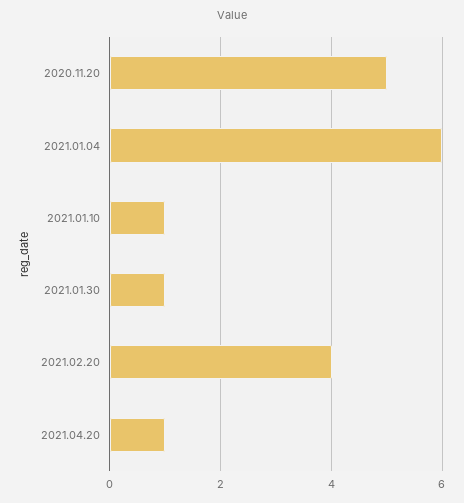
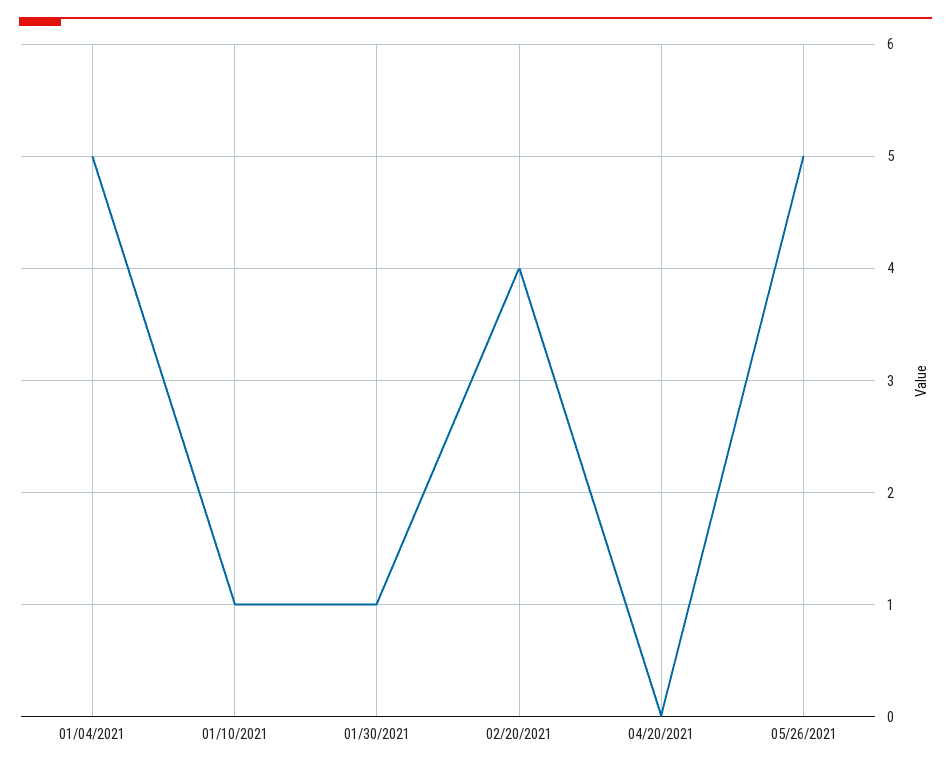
2020.11.20: 5 -> none
2021.01.04: 6 -> 5
2021.04.20: 1 -> 0
05/26/2021: none -> 5

